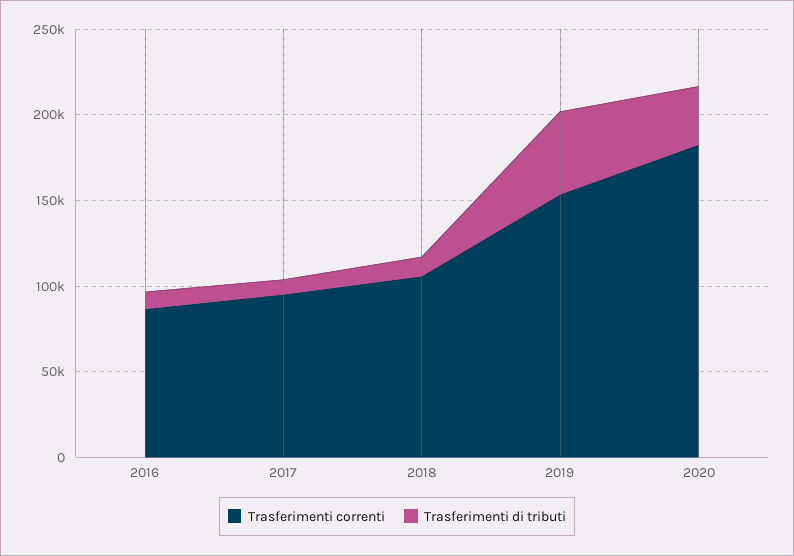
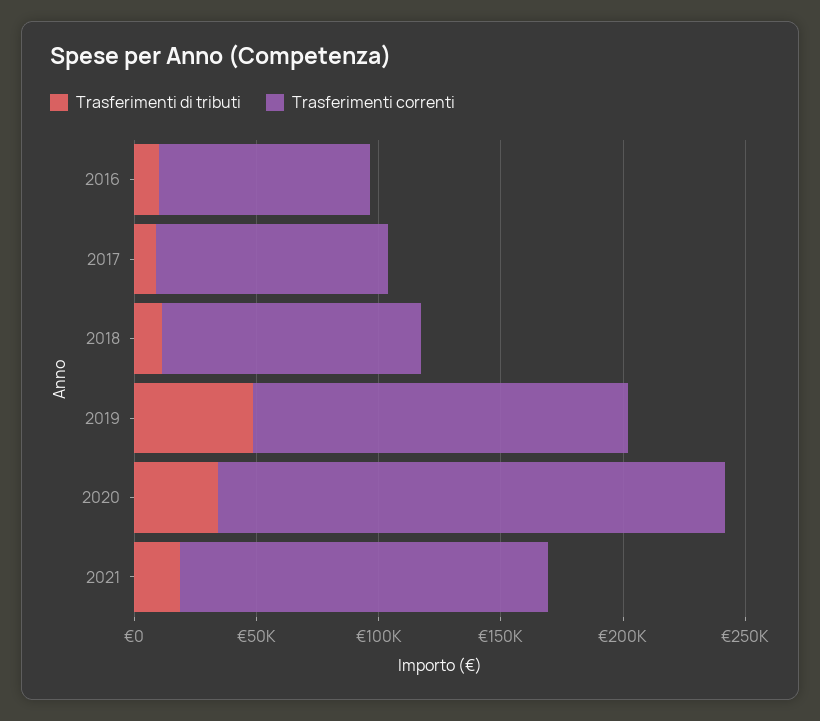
Trasferimenti correnti, 2020: 180000 -> 210000
Trasferimenti di tributi, 2021: none -> 20000
Trasferimenti correnti, 2021: none -> 150000

